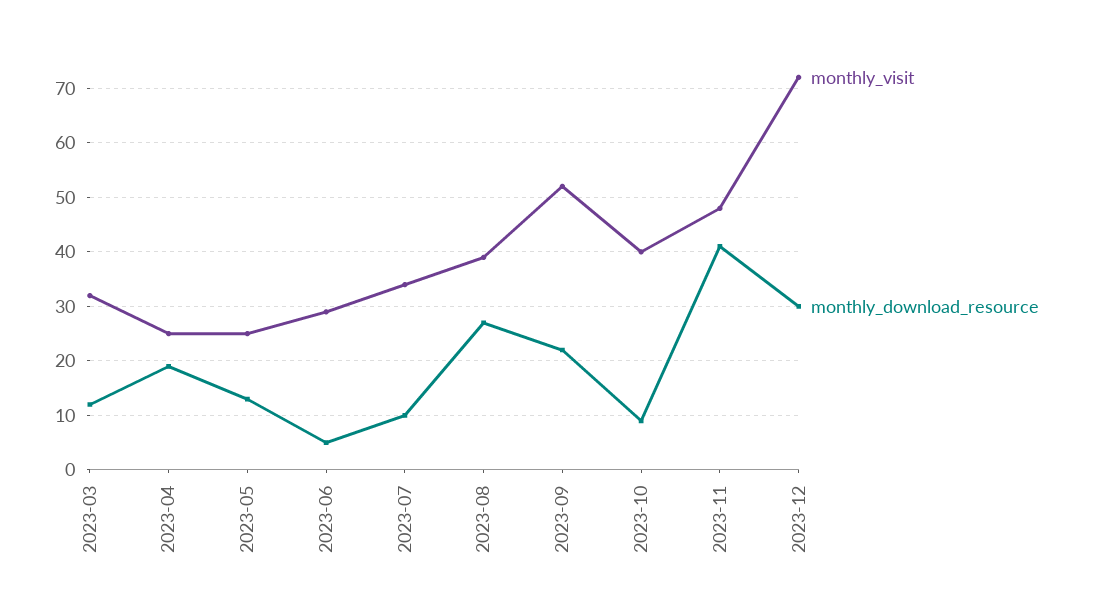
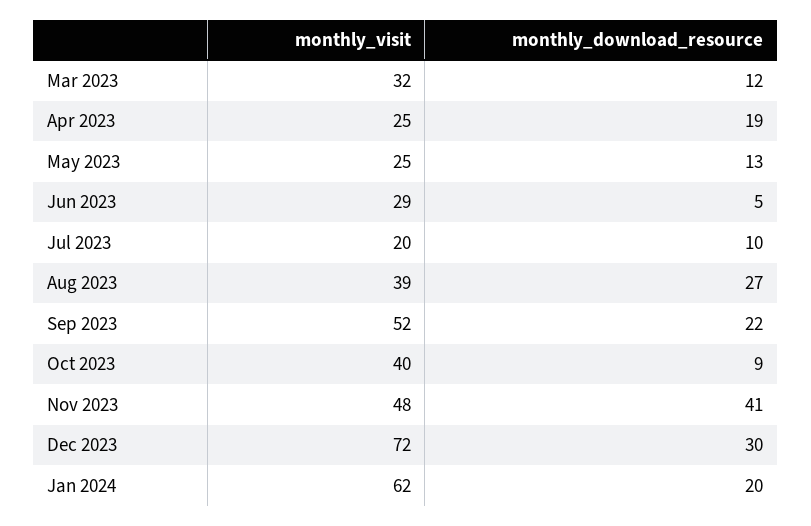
monthly_visit, 2023-07: 35 -> 20
monthly_visit, Jan 2024: none -> 62
monthly_download_resource, Jan 2024: none -> 20

